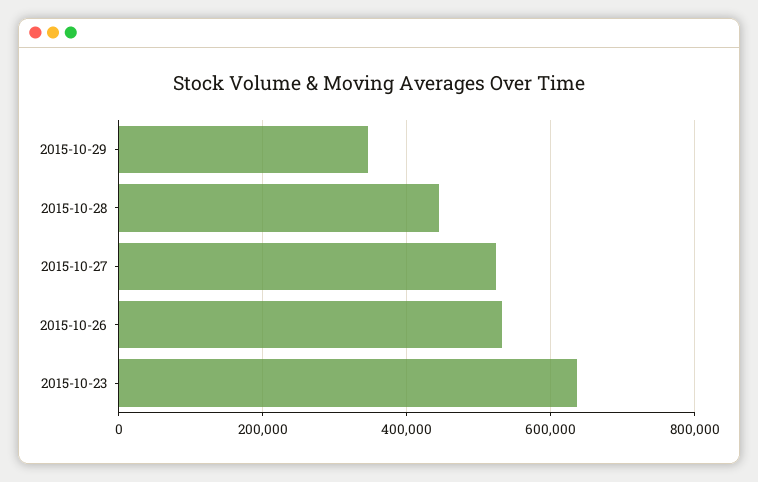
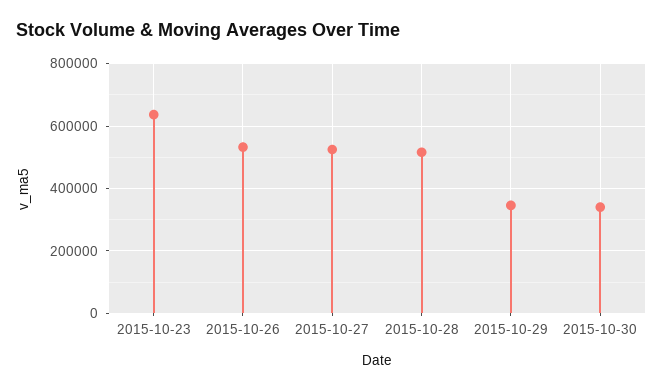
2015-10-28: 440000 -> 520000
2015-10-30: none -> 340000

